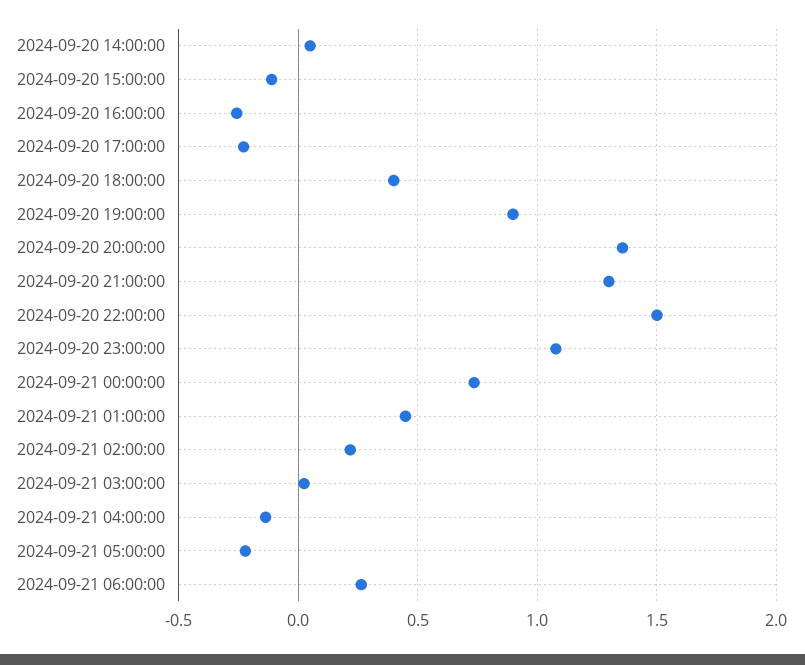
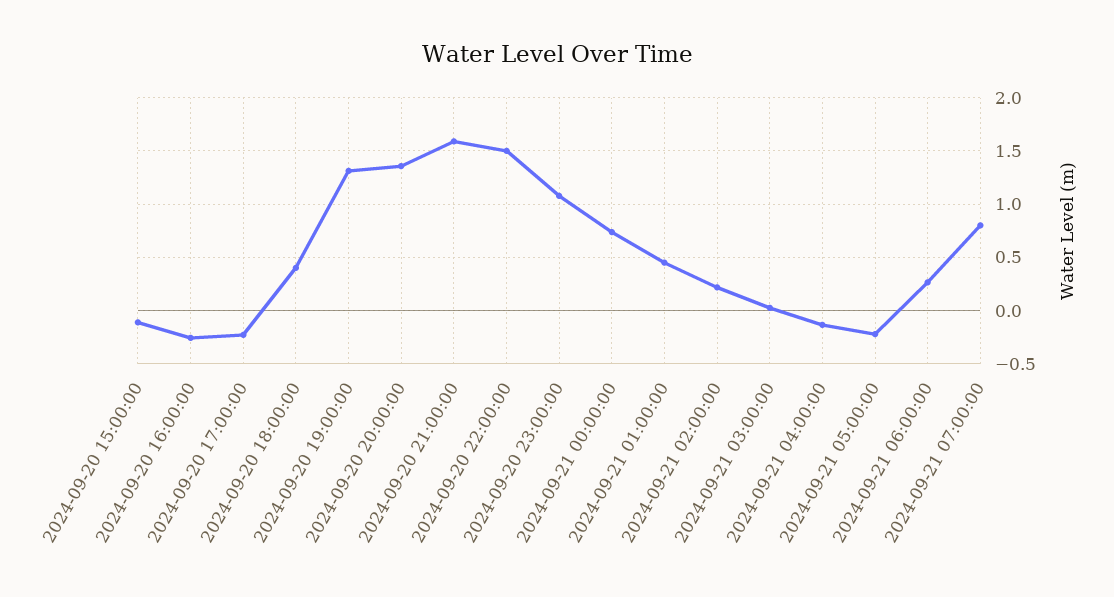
2024-09-20 14:00:00: 0.05 -> none
2024-09-20 19:00:00: 0.9 -> 1.3
2024-09-20 21:00:00: 1.3 -> 1.6
2024-09-21 07:00:00: none -> 0.8

